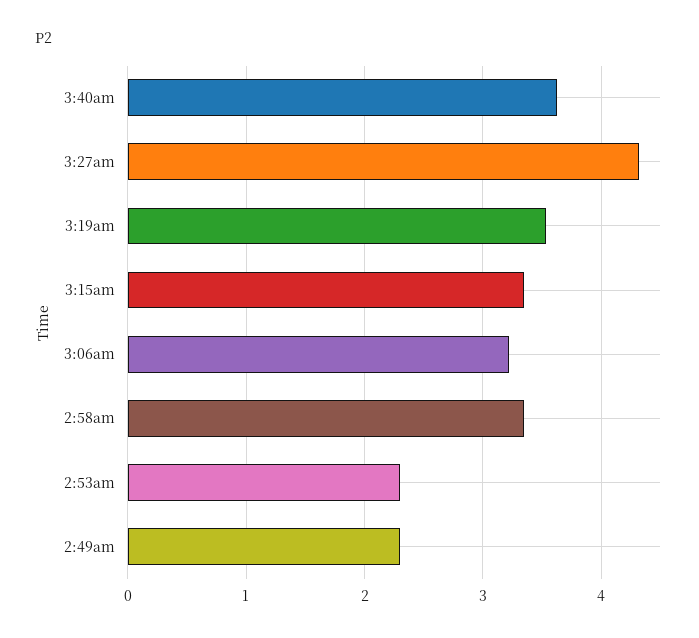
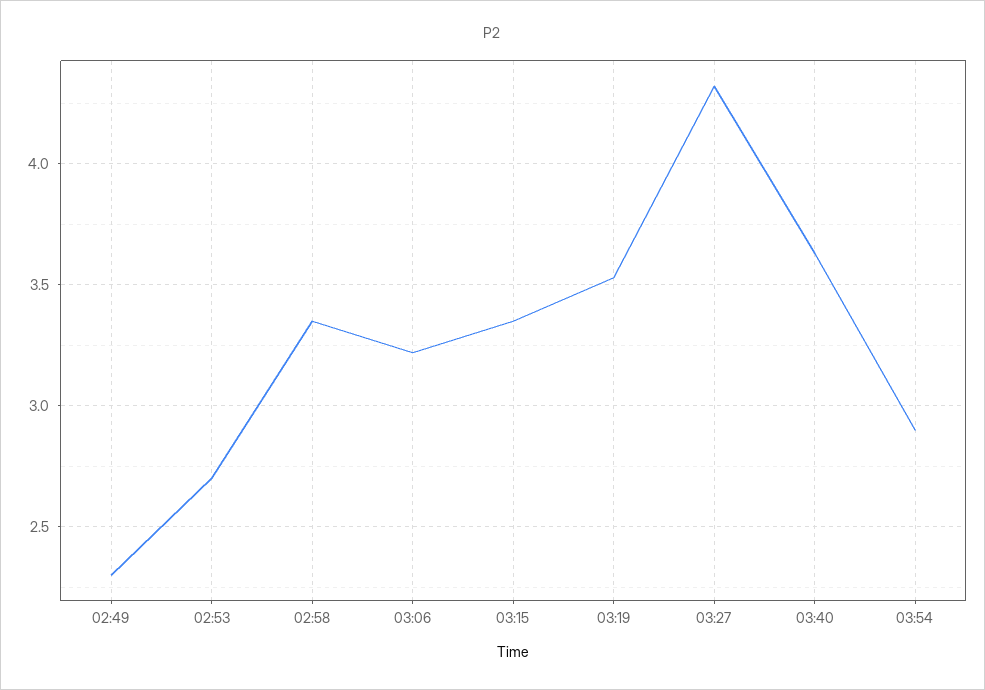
2:53am: 2.3 -> 2.7
03:54: none -> 2.9

